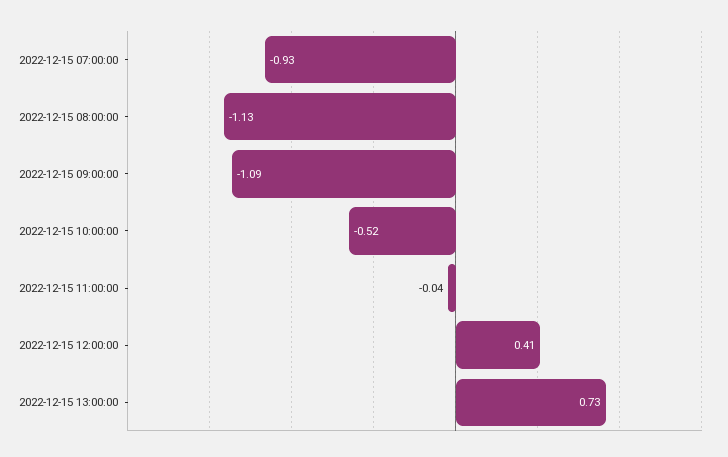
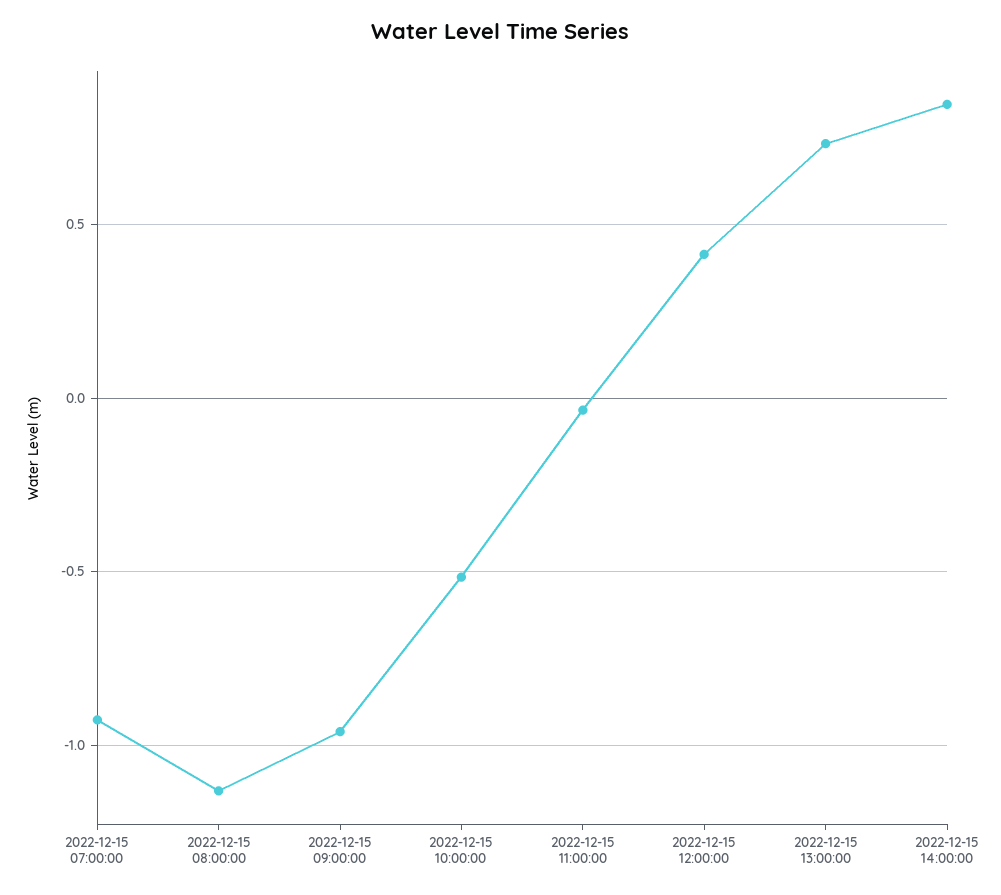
2022-12-15 09:00:00: -1.09 -> -0.95
2022-12-15 14:00:00: none -> 0.85

